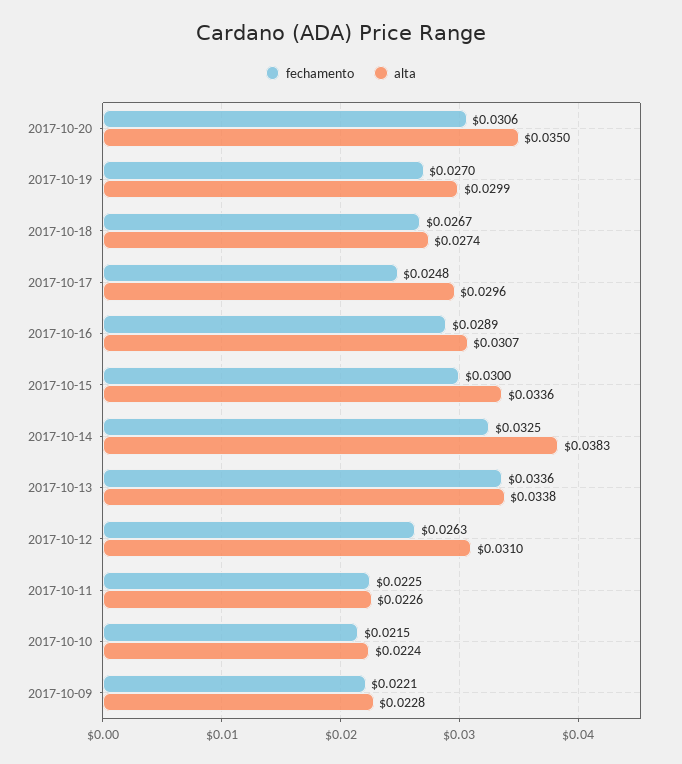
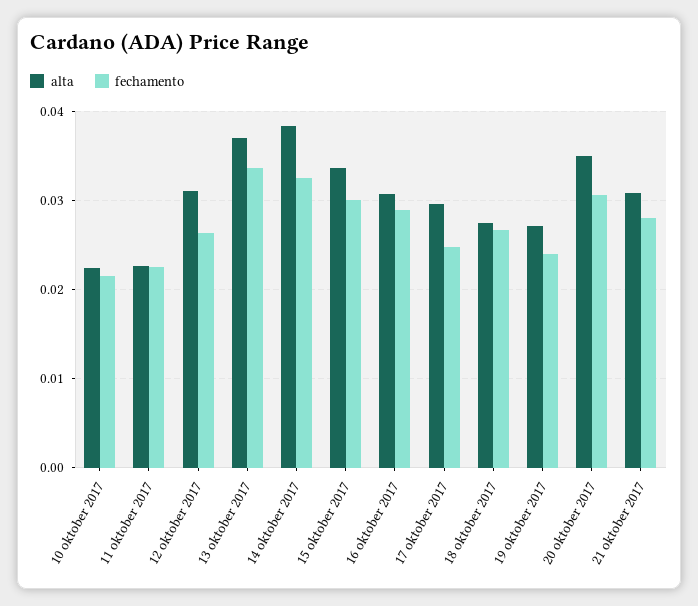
fechamento, 2017-10-19: 0.027 -> 0.024
alta, 2017-10-19: 0.0299 -> 0.027
alta, 2017-10-13: 0.0338 -> 0.037
fechamento, 2017-10-09: 0.0221 -> none
alta, 2017-10-09: 0.0228 -> none
alta, 21 oktober 2017: none -> 0.031
fechamento, 21 oktober 2017: none -> 0.028

